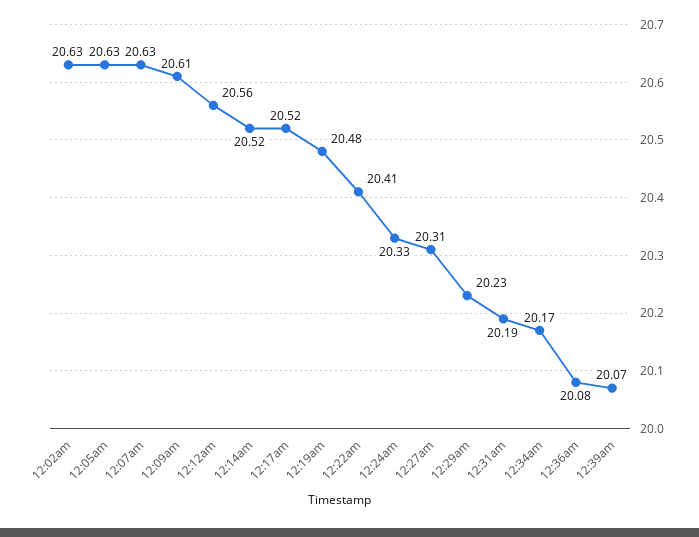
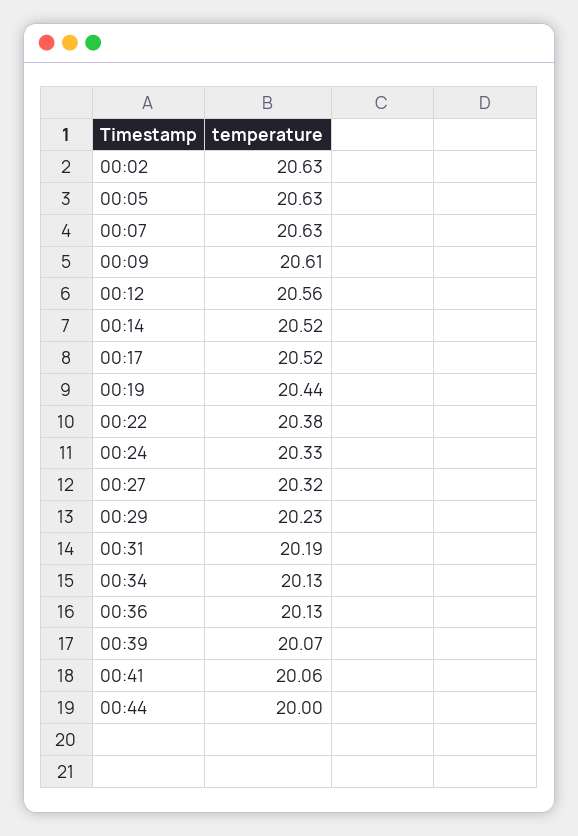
12:19am: 20.48 -> 20.44
12:22am: 20.41 -> 20.38
12:27am: 20.31 -> 20.32
12:34am: 20.17 -> 20.13
12:36am: 20.08 -> 20.13
00:41: none -> 20.06
00:44: none -> 20

